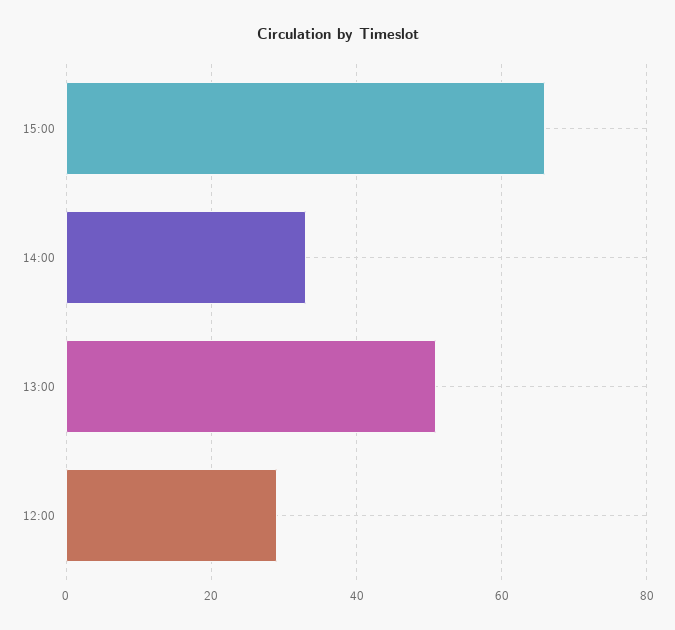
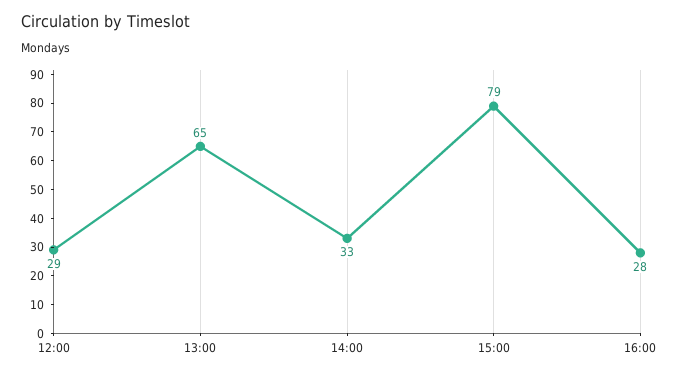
15:00: 65 -> 79
13:00: 50 -> 65
16:00: none -> 28

